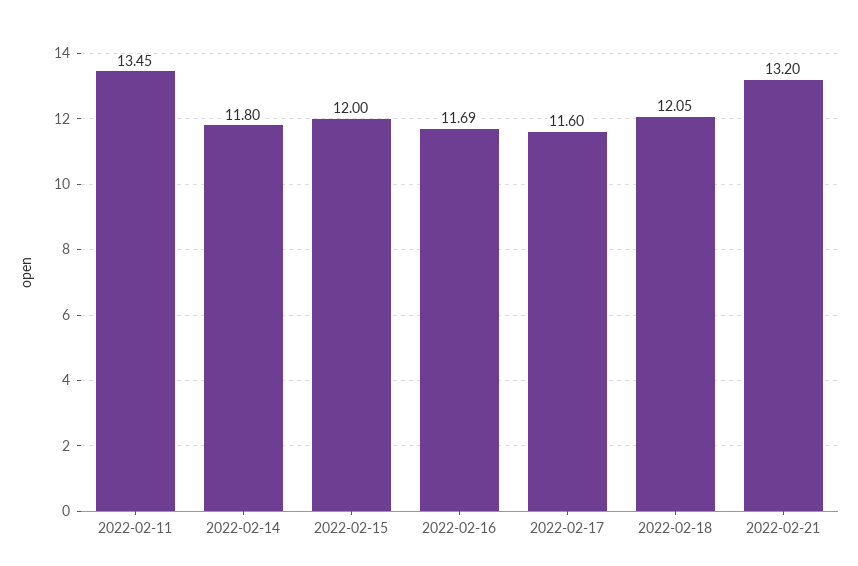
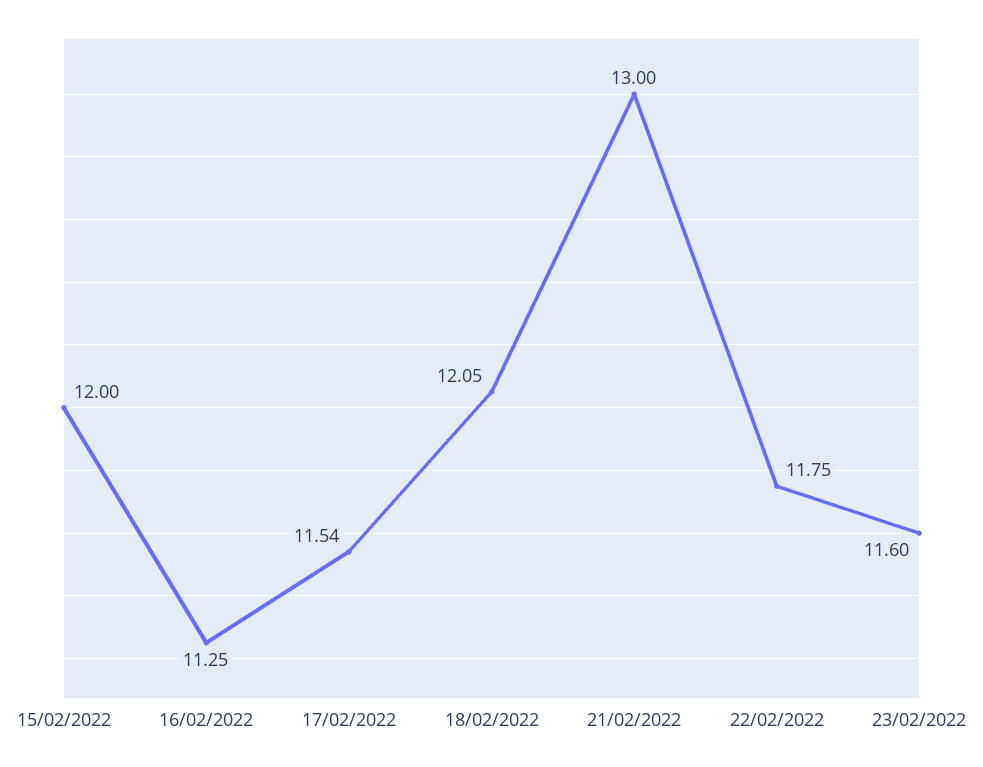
2022-02-11: 13.45 -> none
2022-02-14: 11.8 -> none
2022-02-16: 11.69 -> 11.25
2022-02-17: 11.6 -> 11.54
2022-02-21: 13.2 -> 13
22/02/2022: none -> 11.75
23/02/2022: none -> 11.6

